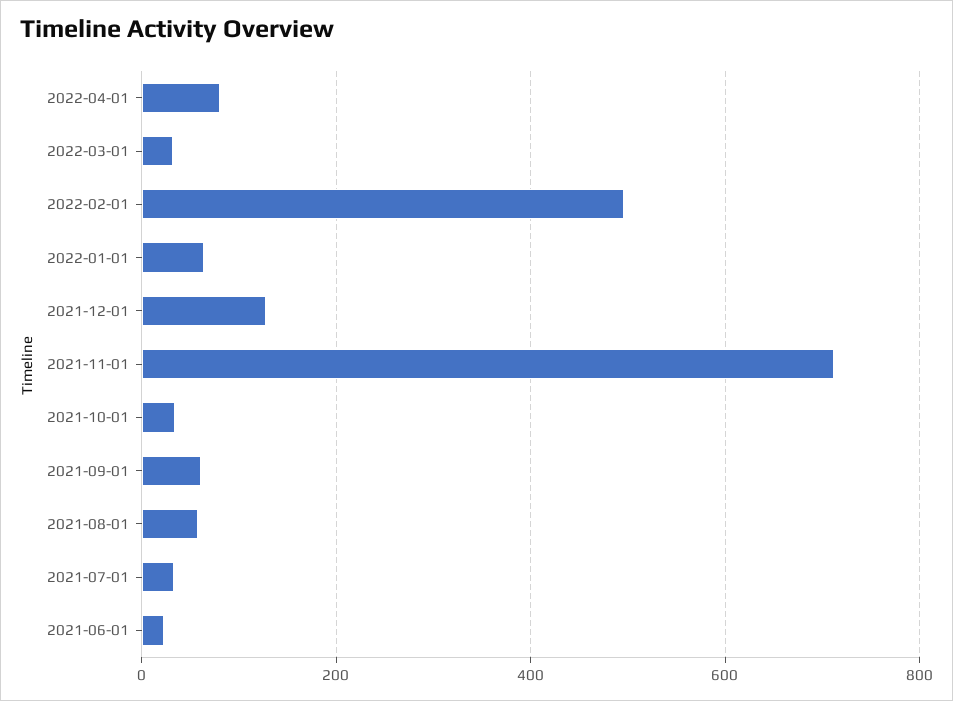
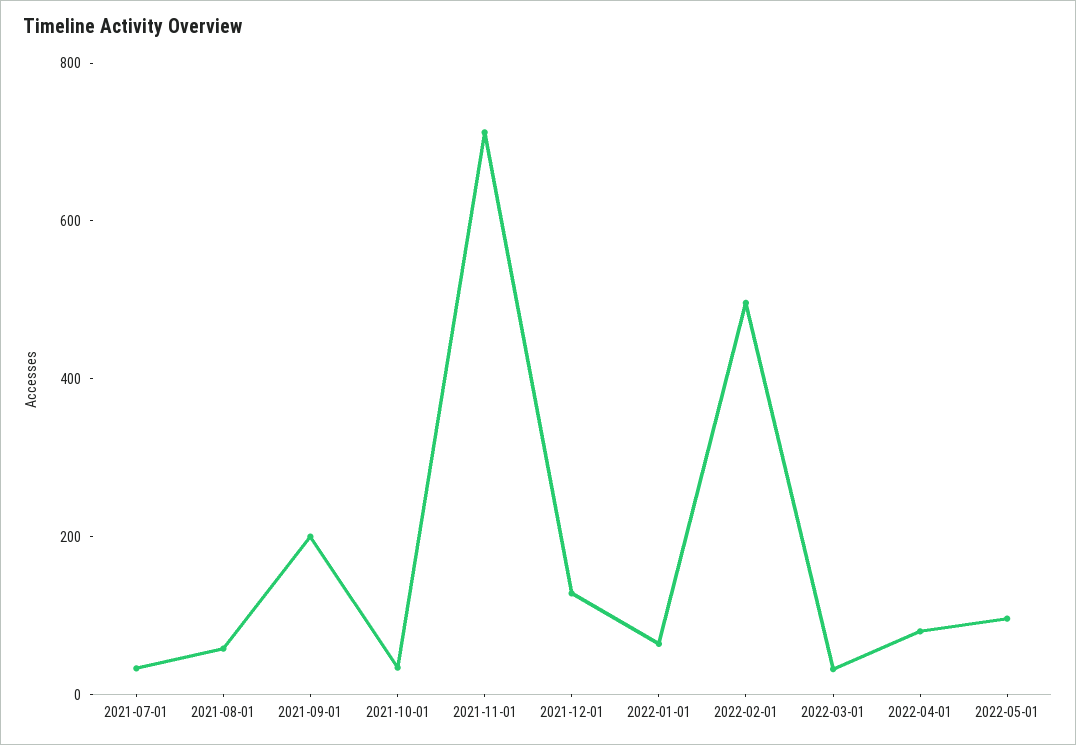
2021-09-01: 60 -> 200
2021-06-01: 20 -> none
2022-05-01: none -> 100

